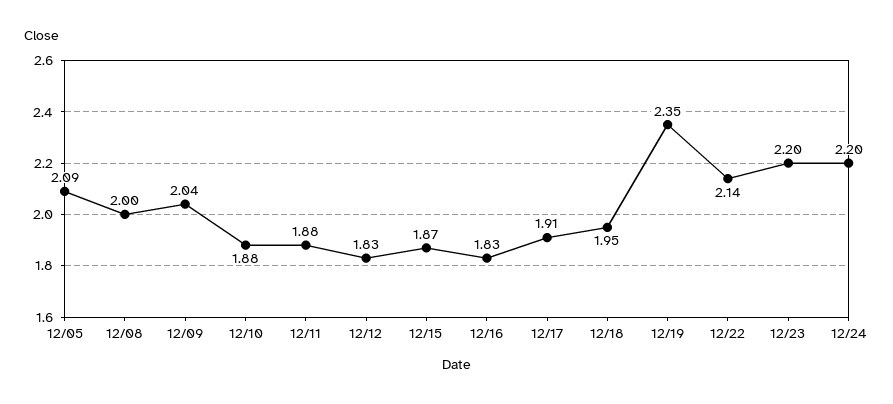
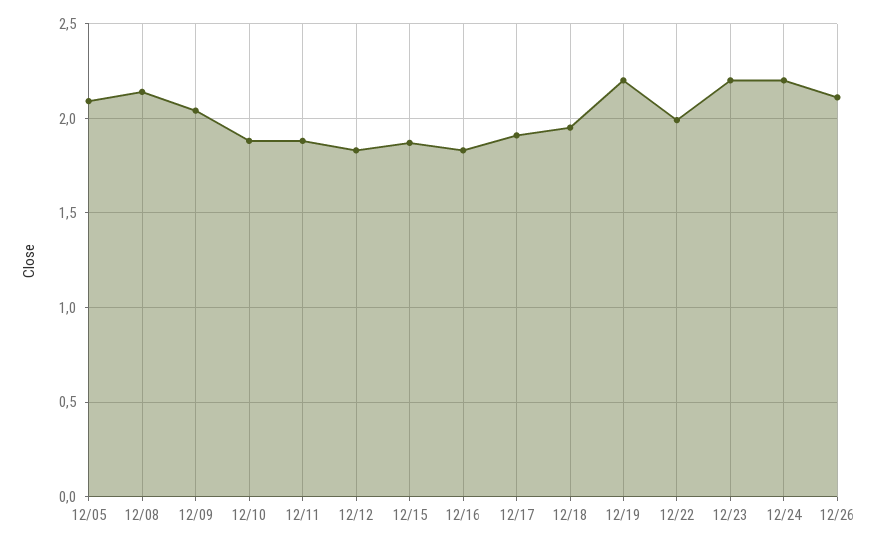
12/08: 2 -> 2.15
12/19: 2.35 -> 2.2
12/22: 2.14 -> 2
12/26: none -> 2.1

